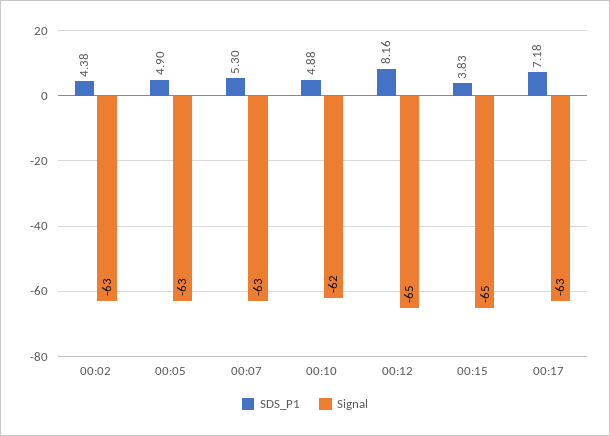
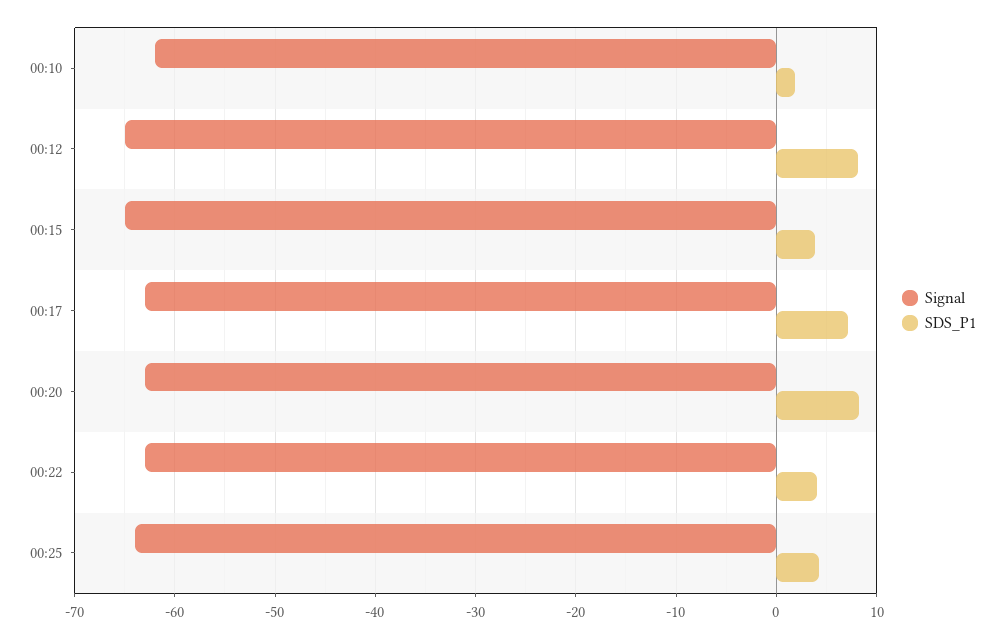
SDS_P1, 00:02: 4.38 -> none
Signal, 00:02: -63 -> none
SDS_P1, 00:05: 4.9 -> none
Signal, 00:05: -63 -> none
SDS_P1, 00:07: 5.3 -> none
Signal, 00:07: -63 -> none
SDS_P1, 00:10: 4.88 -> 2
Signal, 00:20: none -> -63
SDS_P1, 00:20: none -> 8
Signal, 00:22: none -> -63
SDS_P1, 00:22: none -> 4
Signal, 00:25: none -> -64
SDS_P1, 00:25: none -> 4

